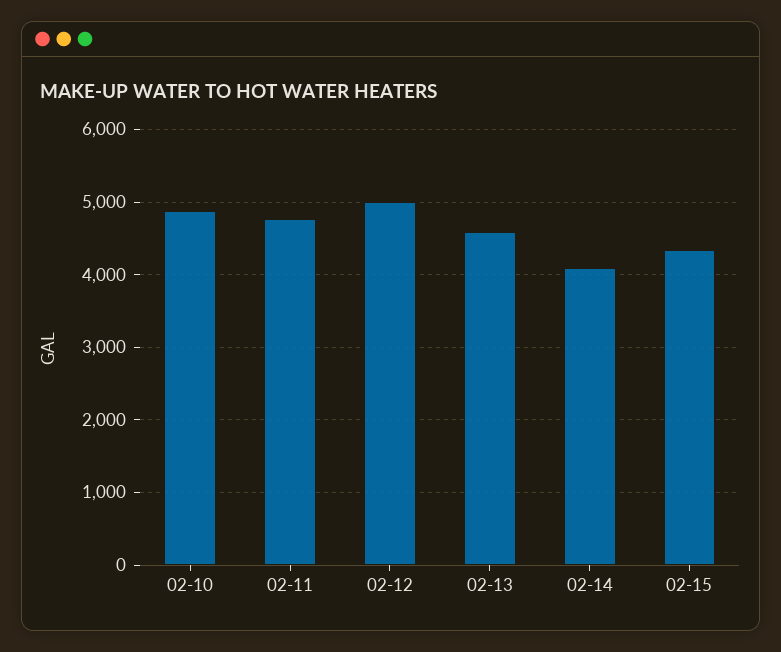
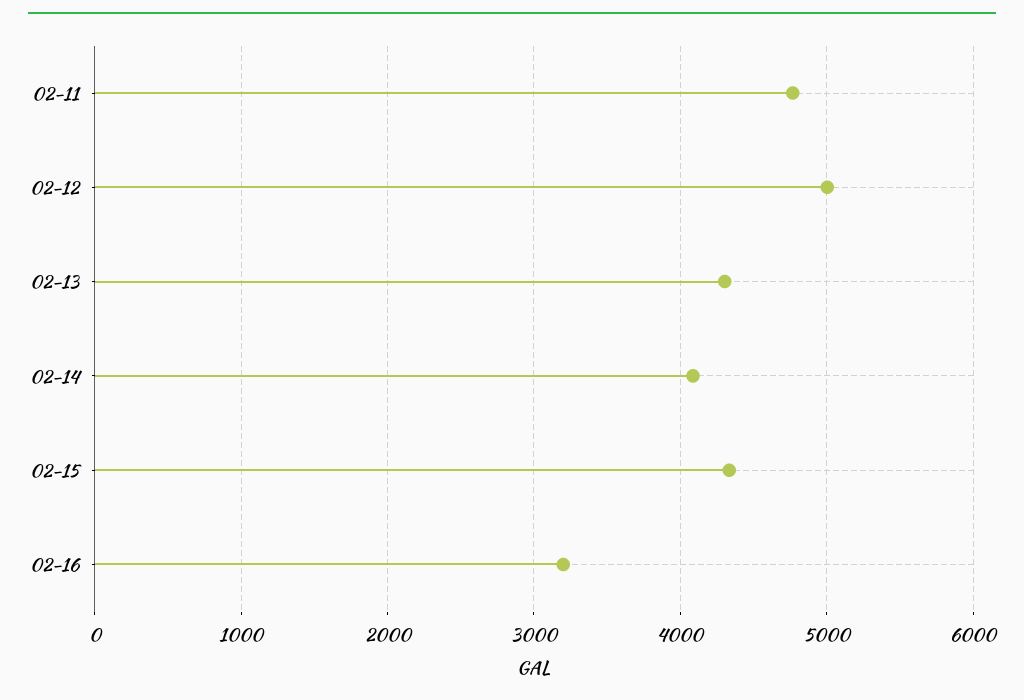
02-10: 4900 -> none
02-13: 4600 -> 4300
02-16: none -> 3200

